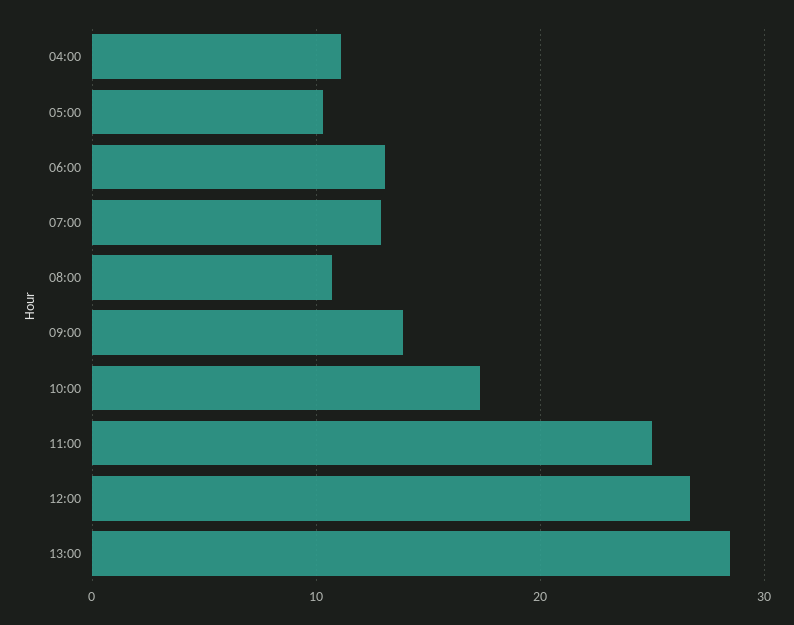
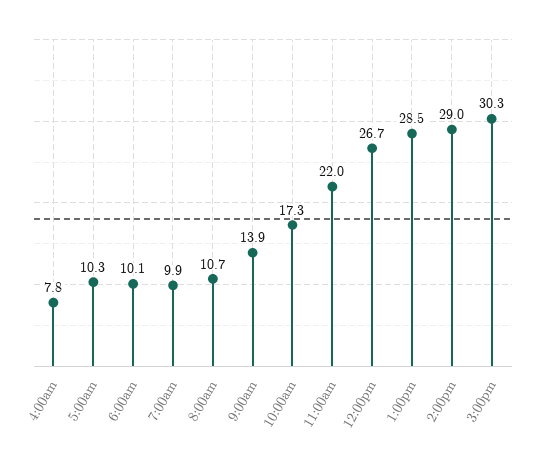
04:00: 11 -> 7.8
06:00: 13 -> 10.1
07:00: 13 -> 9.9
11:00: 25 -> 22
2:00pm: none -> 29
3:00pm: none -> 30.3

